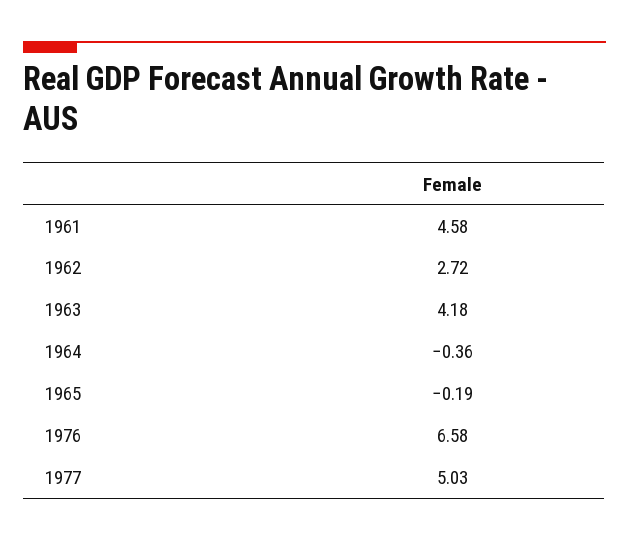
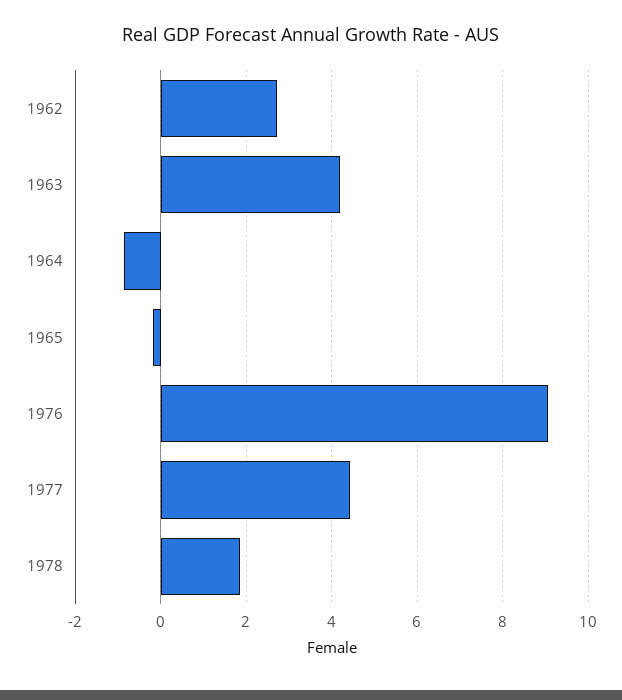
1961: 4.58 -> none
1964: -0.36 -> -0.8
1976: 6.58 -> 9
1977: 5.03 -> 4.4
1978: none -> 1.8

